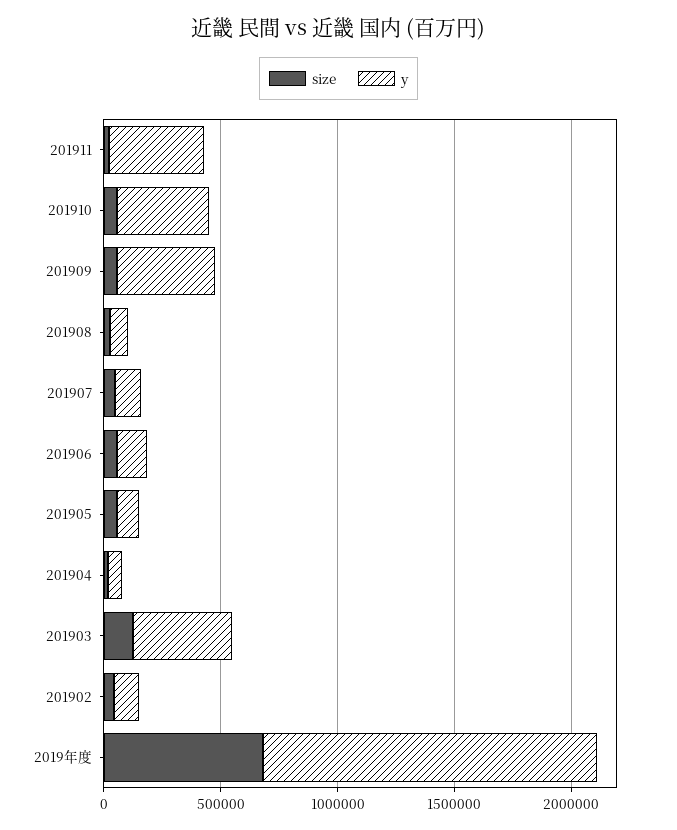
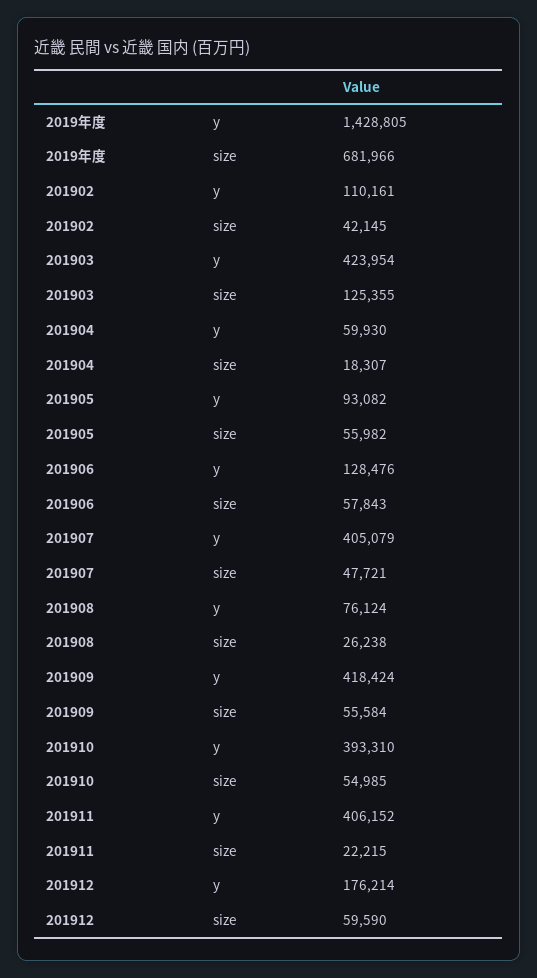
y, 201907: 100000 -> 405079
y, 201912: none -> 176214
size, 201912: none -> 59590

